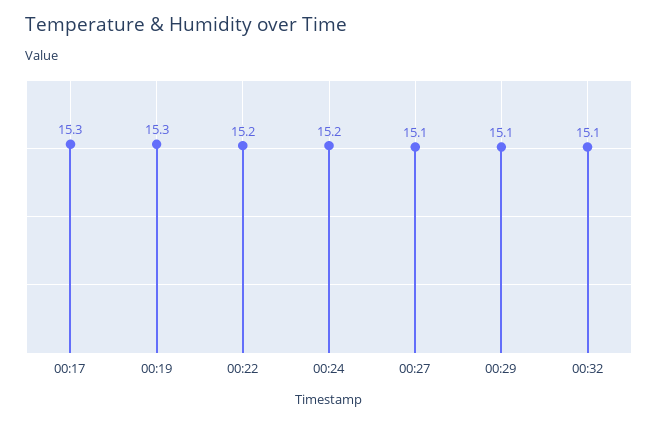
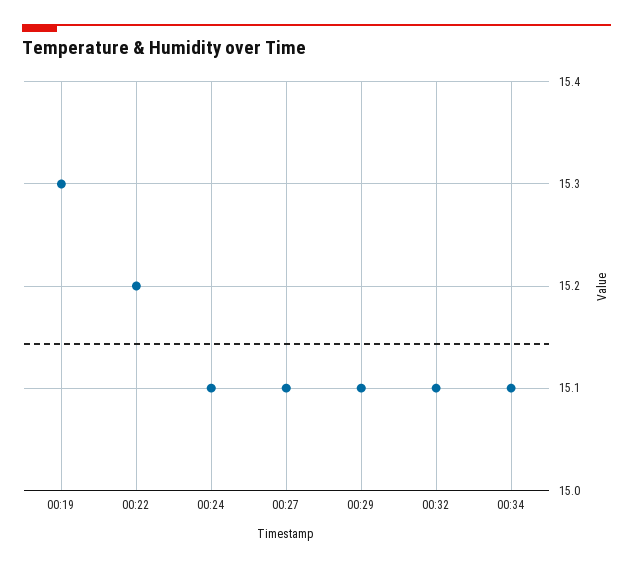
00:17: 15.3 -> none
00:24: 15.2 -> 15.1
00:34: none -> 15.1

